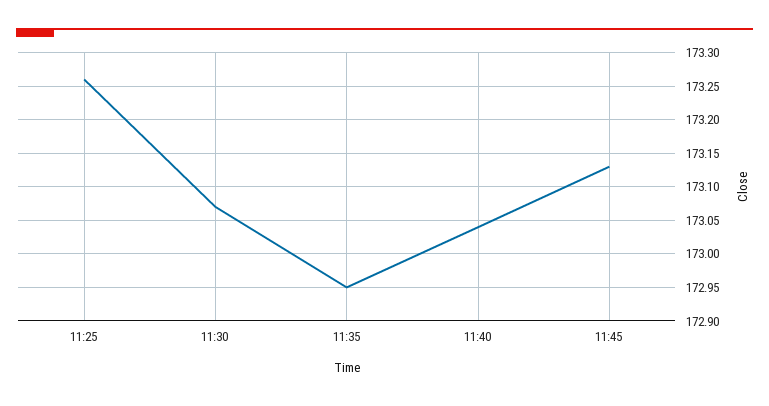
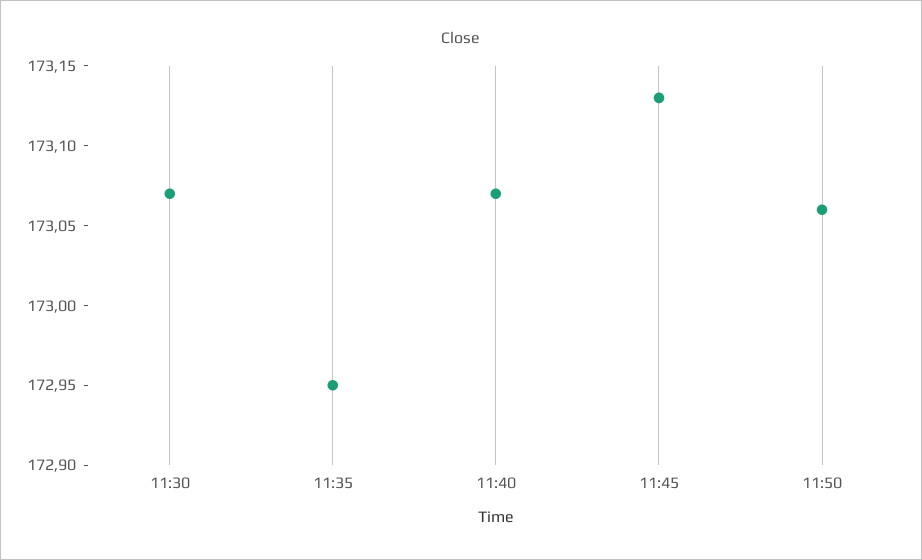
11:25: 173.26 -> none
11:40: 173.04 -> 173.07
11:50: none -> 173.06

